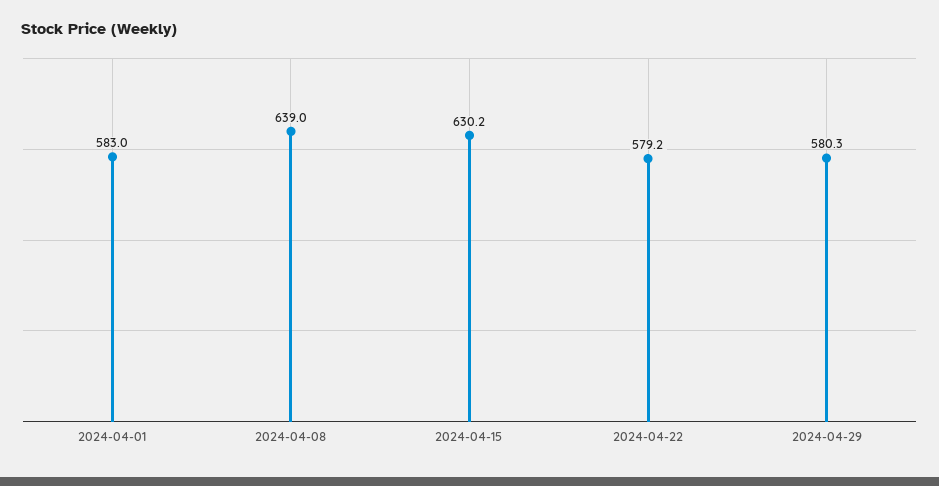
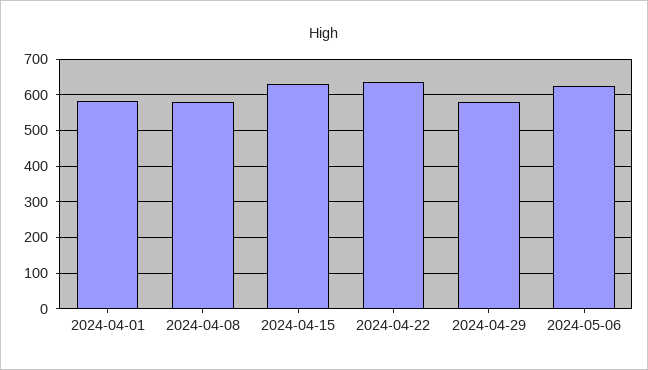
2024-04-08: 639 -> 580
2024-04-22: 579.2 -> 640
2024-05-06: none -> 620

